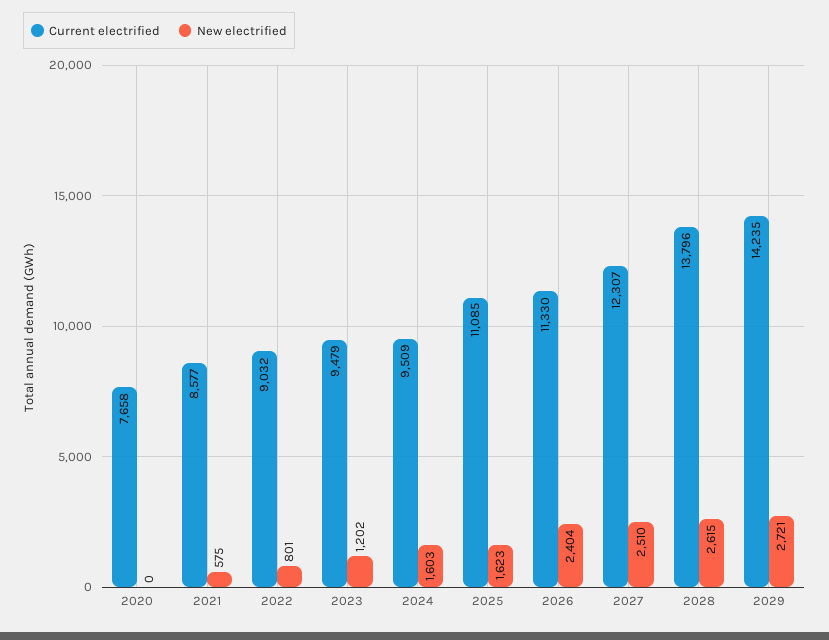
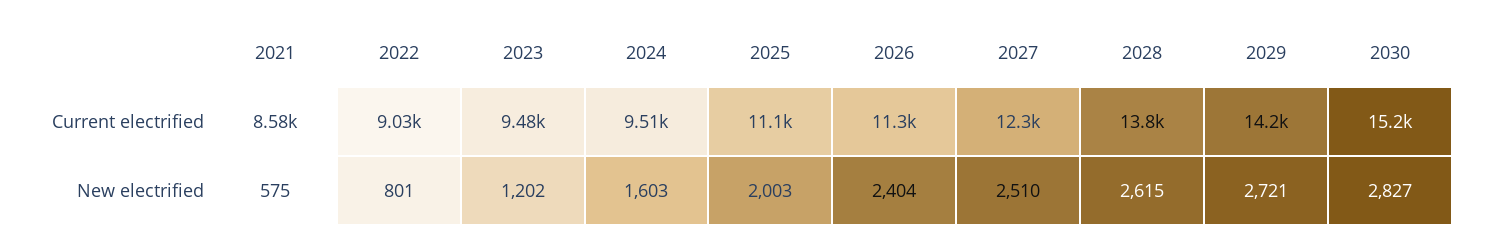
Current electrified, 2020: 7658 -> none
New electrified, 2020: 0 -> none
New electrified, 2025: 1623 -> 2003
Current electrified, 2030: none -> 15200
New electrified, 2030: none -> 2827

